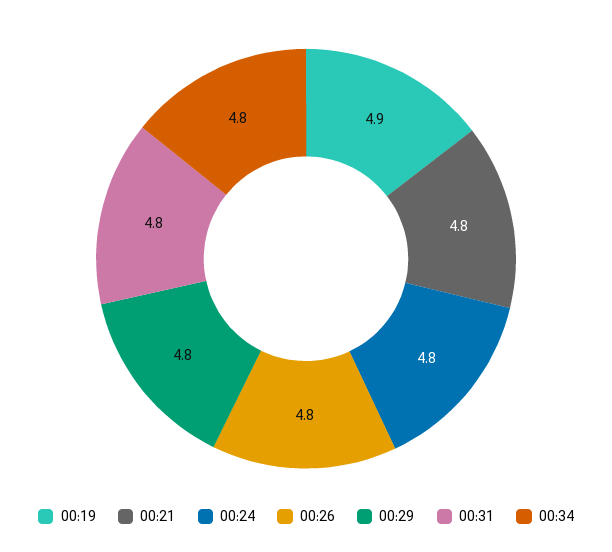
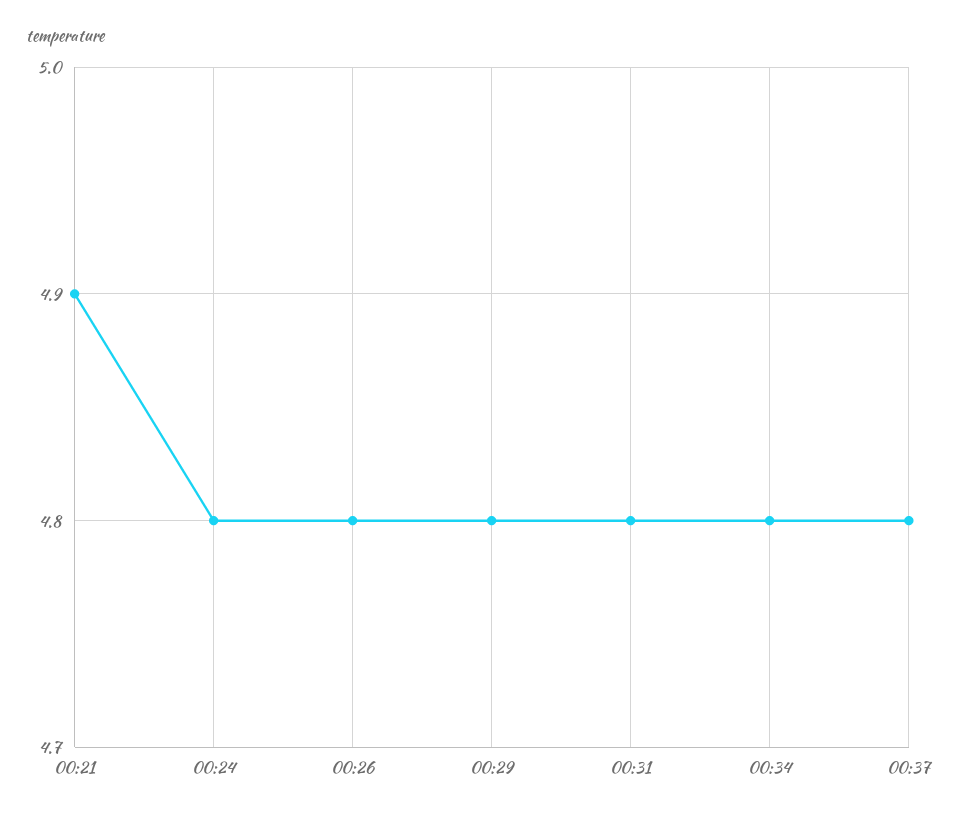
00:19: 4.9 -> none
00:21: 4.8 -> 4.9
00:37: none -> 4.8

